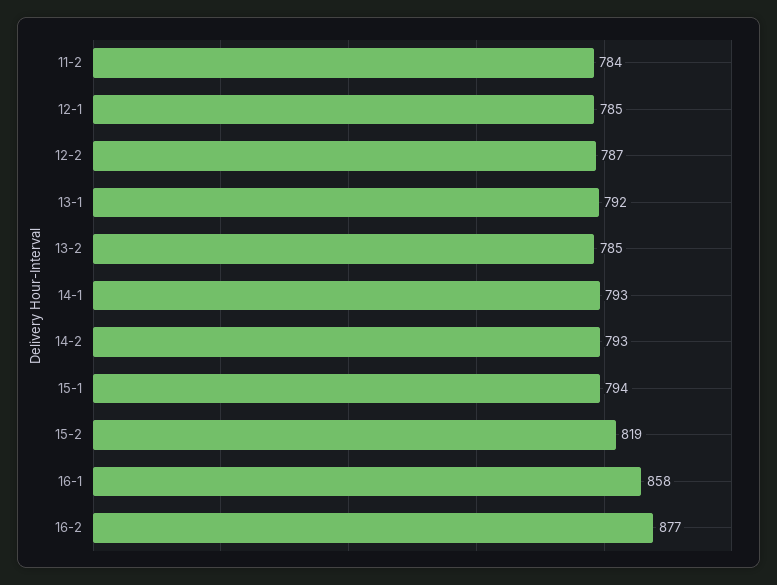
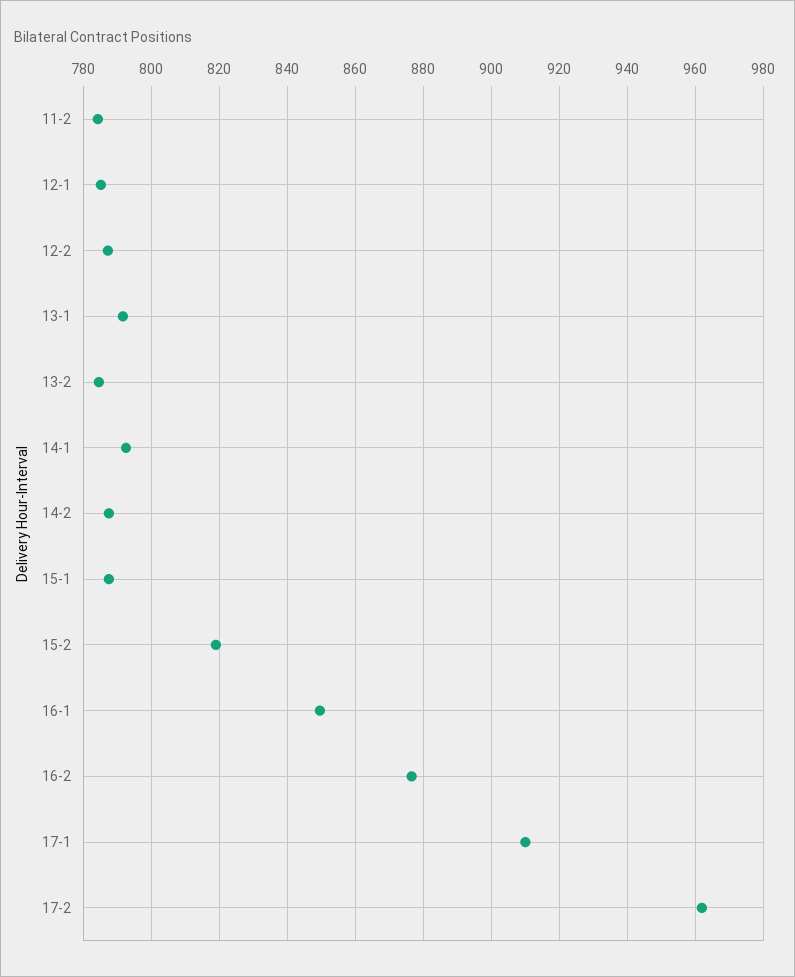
14-2: 793 -> 788
15-1: 794 -> 788
16-1: 858 -> 850
17-1: none -> 910
17-2: none -> 962

